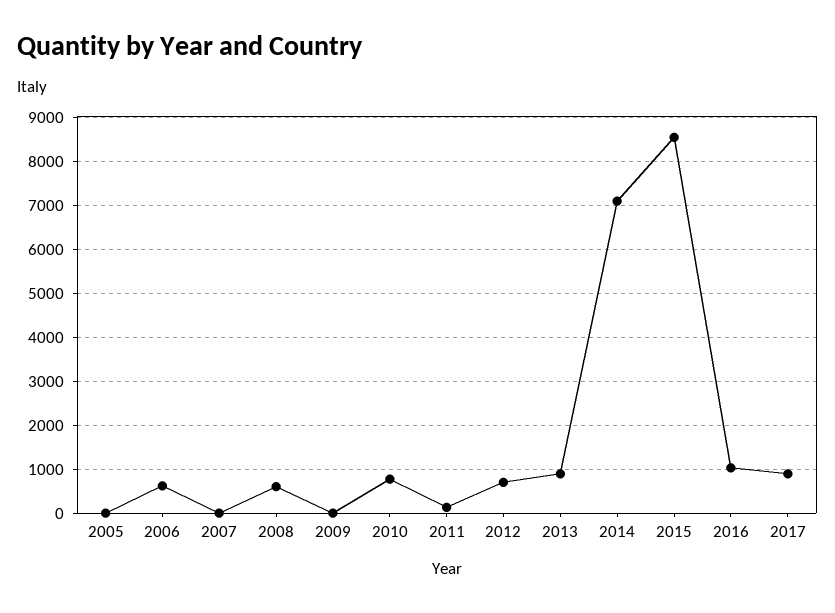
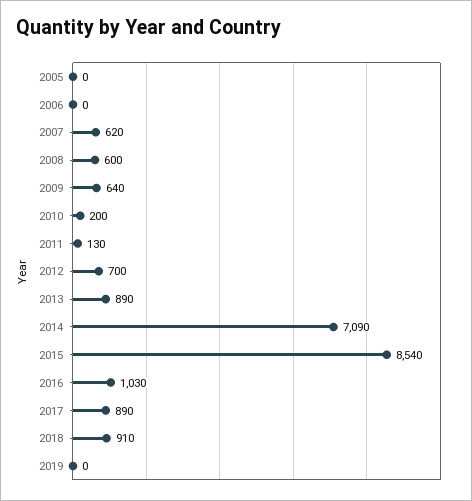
2006: 600 -> 0
2007: 0 -> 620
2009: 0 -> 640
2010: 800 -> 200
2018: none -> 910
2019: none -> 0

